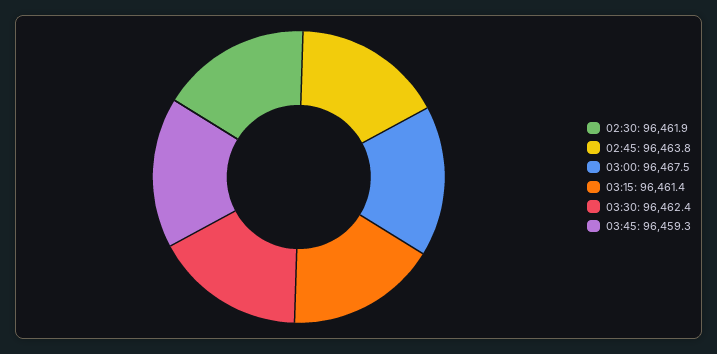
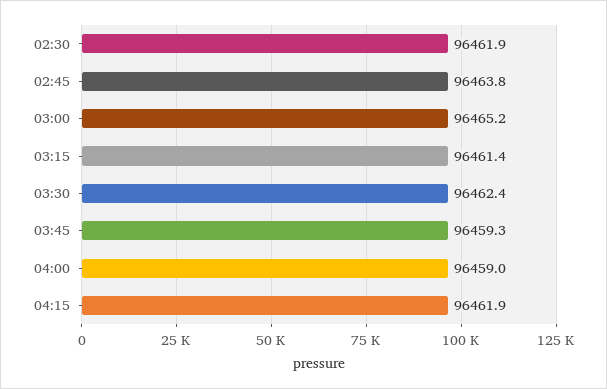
03:00: 96467.5 -> 96465.2
04:00: none -> 96459
04:15: none -> 96461.9

